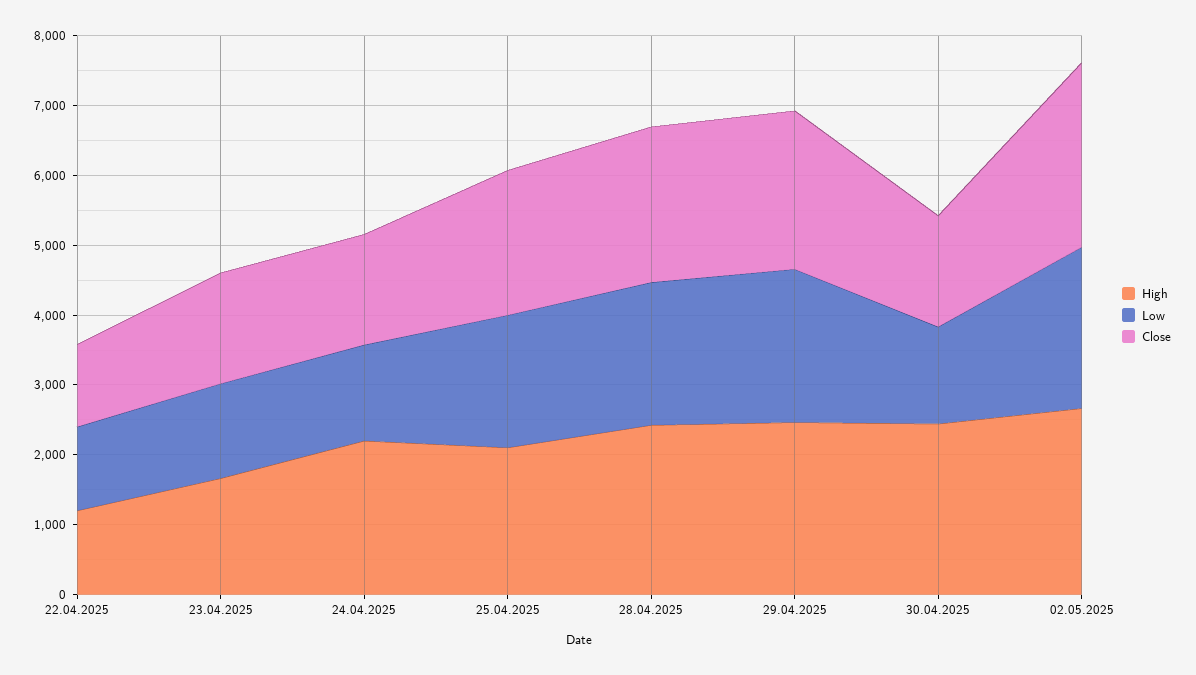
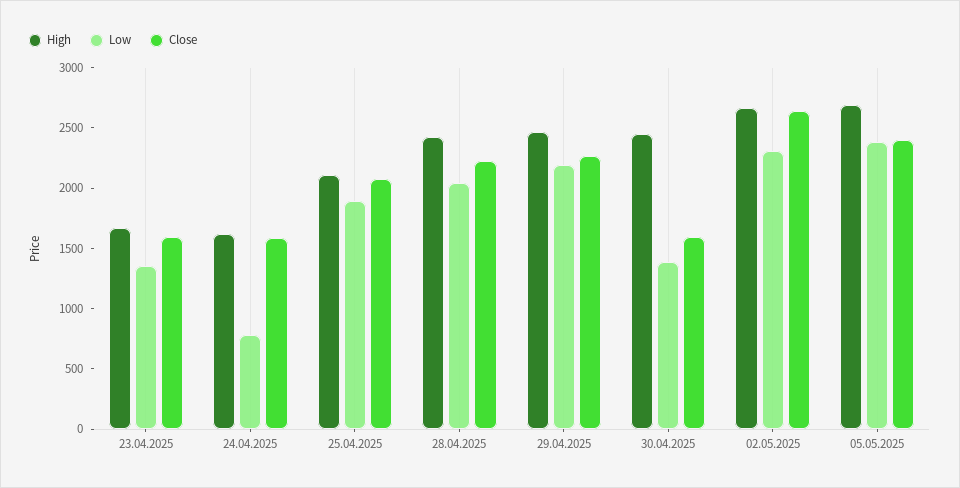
High, 22.04.2025: 1200 -> none
Low, 22.04.2025: 1200 -> none
Close, 22.04.2025: 1200 -> none
High, 24.04.2025: 2200 -> 1600
Low, 24.04.2025: 1400 -> 800
High, 05.05.2025: none -> 2700
Low, 05.05.2025: none -> 2400
Close, 05.05.2025: none -> 2400

